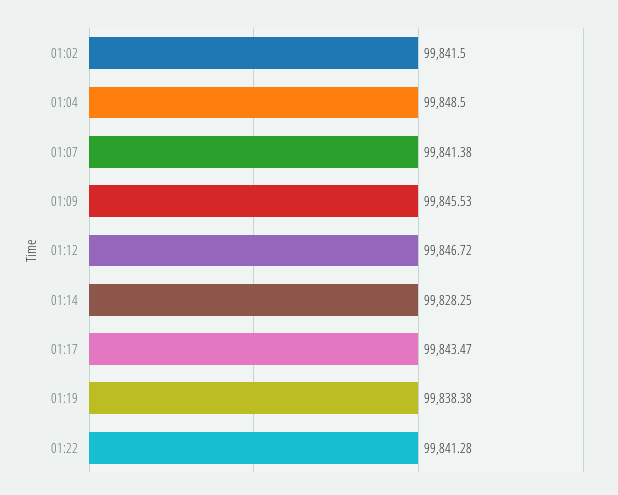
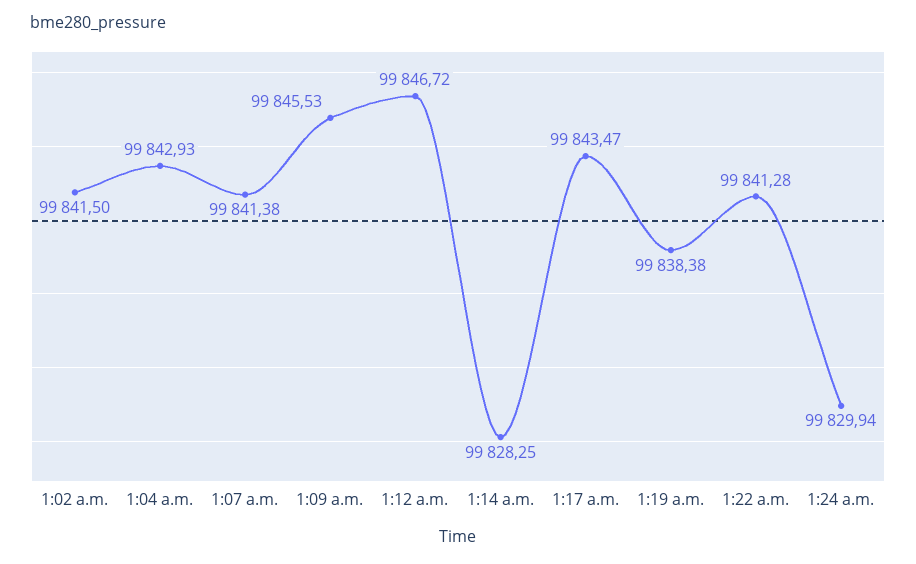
01:04: 99848.5 -> 99842.93
1:24 a.m.: none -> 99829.94

